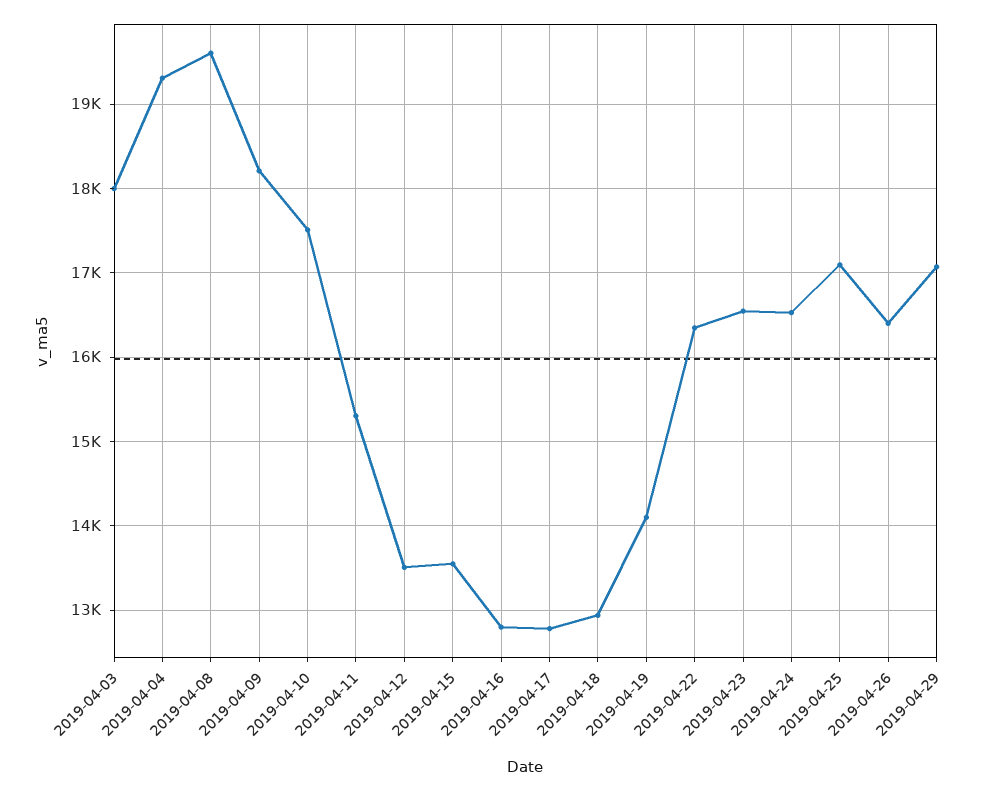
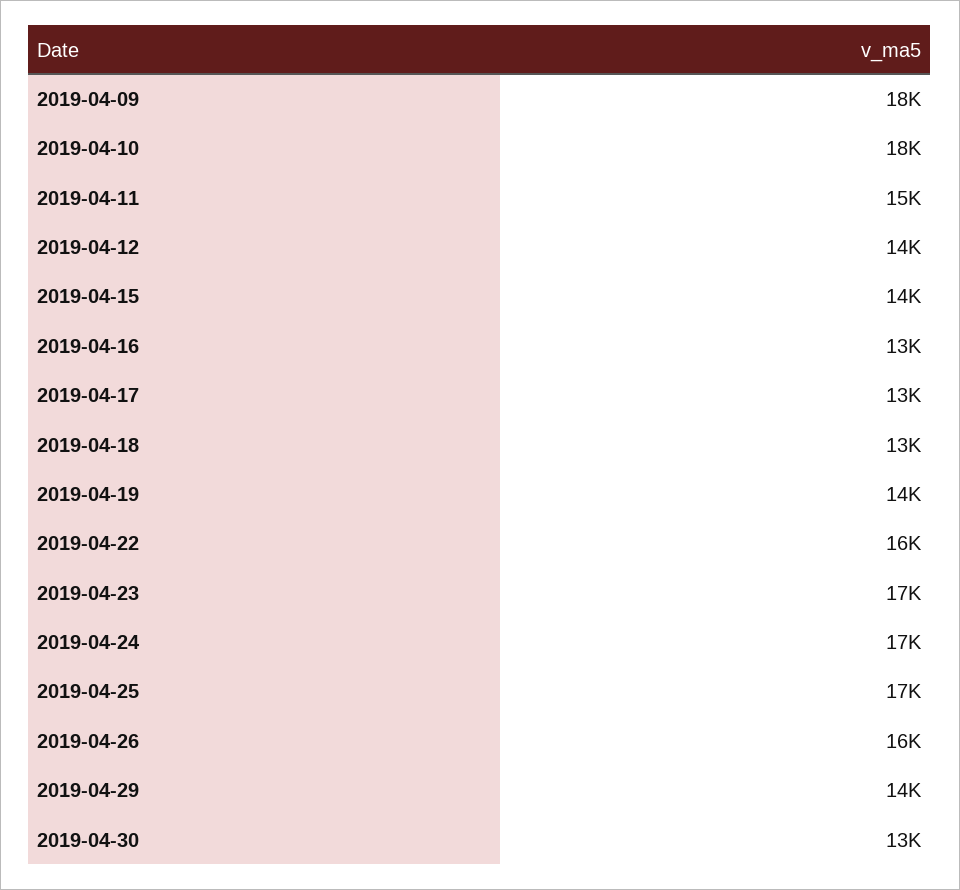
2019-04-03: 18000 -> none
2019-04-04: 19300 -> none
2019-04-08: 19600 -> none
2019-04-29: 17100 -> 14000
2019-04-30: none -> 13000

